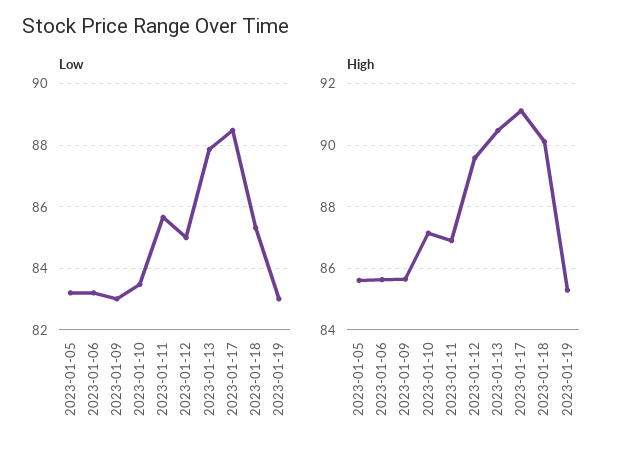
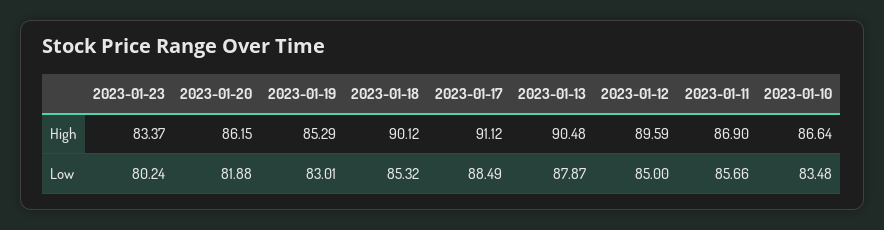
Low, 2023-01-05: 83.2 -> none
Low, 2023-01-06: 83.2 -> none
Low, 2023-01-09: 83 -> none
High, 2023-01-05: 85.6 -> none
High, 2023-01-06: 85.6 -> none
High, 2023-01-09: 85.6 -> none
High, 2023-01-10: 87.2 -> 86.64
High, 2023-01-23: none -> 83.37
High, 2023-01-20: none -> 86.15
Low, 2023-01-23: none -> 80.24
Low, 2023-01-20: none -> 81.88

